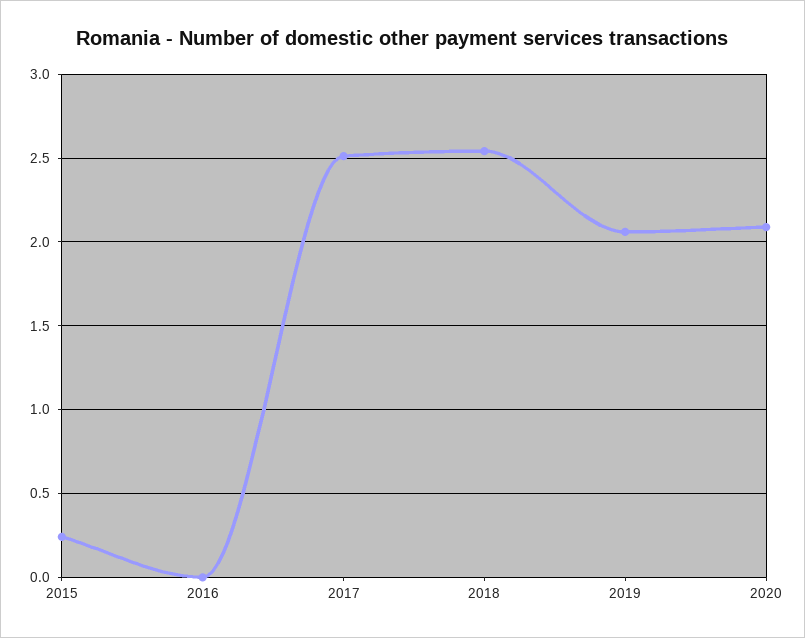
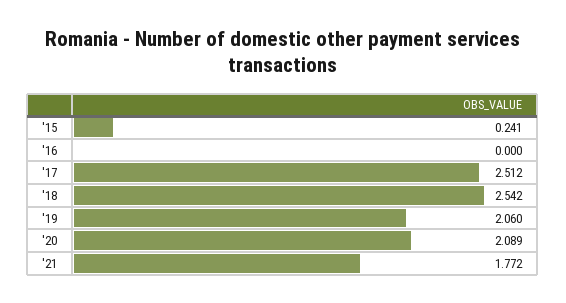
'21: none -> 1.772

